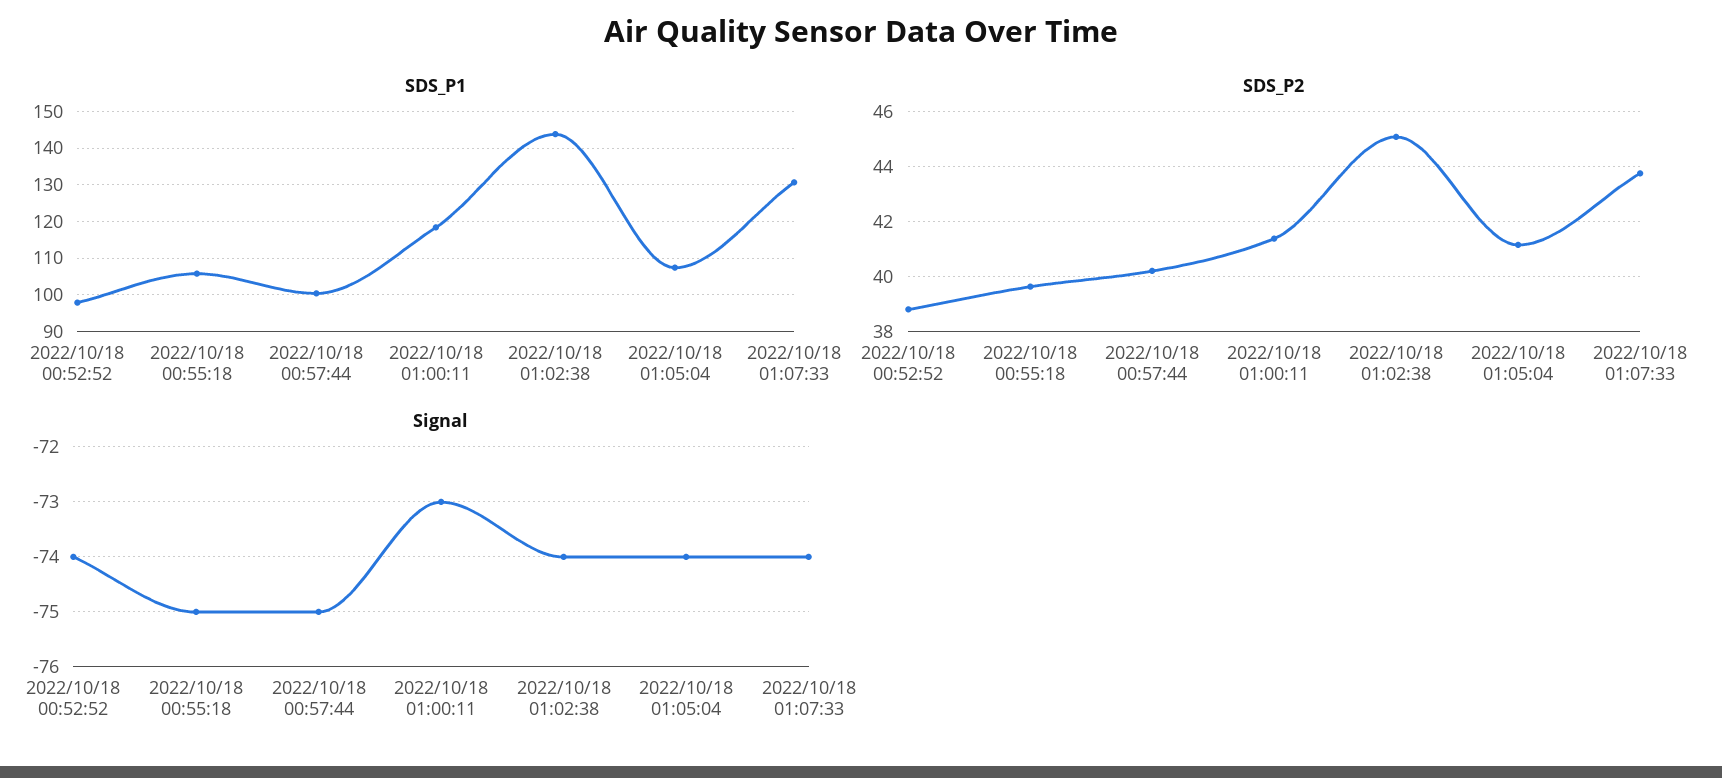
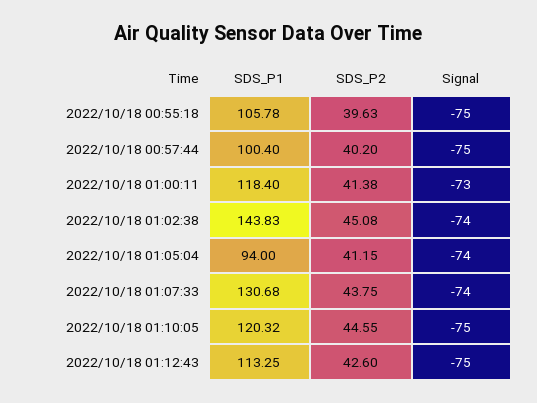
SDS_P1, 2022/10/18 00:52:52: 98 -> none
SDS_P1, 2022/10/18 01:05:04: 108 -> 94
SDS_P2, 2022/10/18 00:52:52: 38.75 -> none
Signal, 2022/10/18 00:52:52: -74 -> none
SDS_P1, 2022/10/18 01:10:05: none -> 120.32
SDS_P2, 2022/10/18 01:10:05: none -> 44.55
Signal, 2022/10/18 01:10:05: none -> -75
SDS_P1, 2022/10/18 01:12:43: none -> 113.25
SDS_P2, 2022/10/18 01:12:43: none -> 42.6
Signal, 2022/10/18 01:12:43: none -> -75

